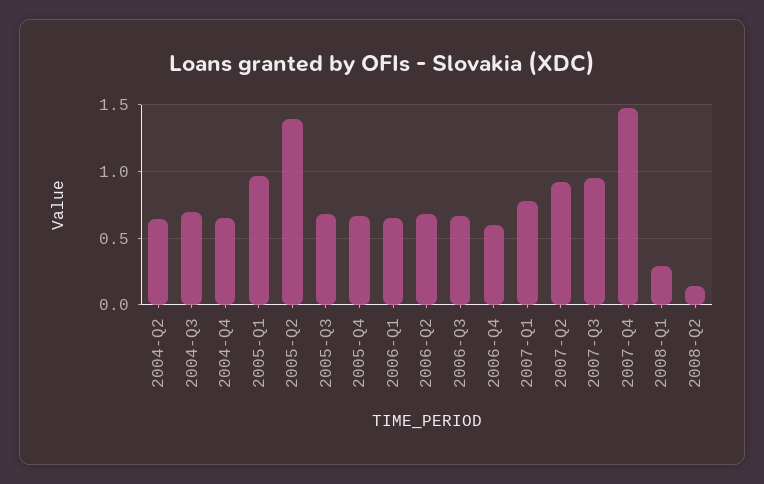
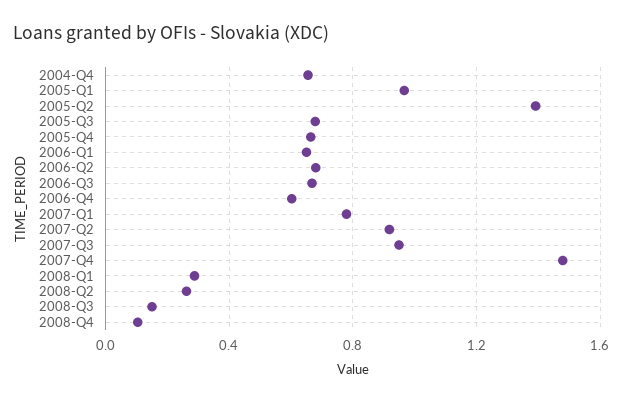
2004-Q2: 0.65 -> none
2004-Q3: 0.7 -> none
2008-Q2: 0.15 -> 0.25
2008-Q3: none -> 0.15
2008-Q4: none -> 0.1

